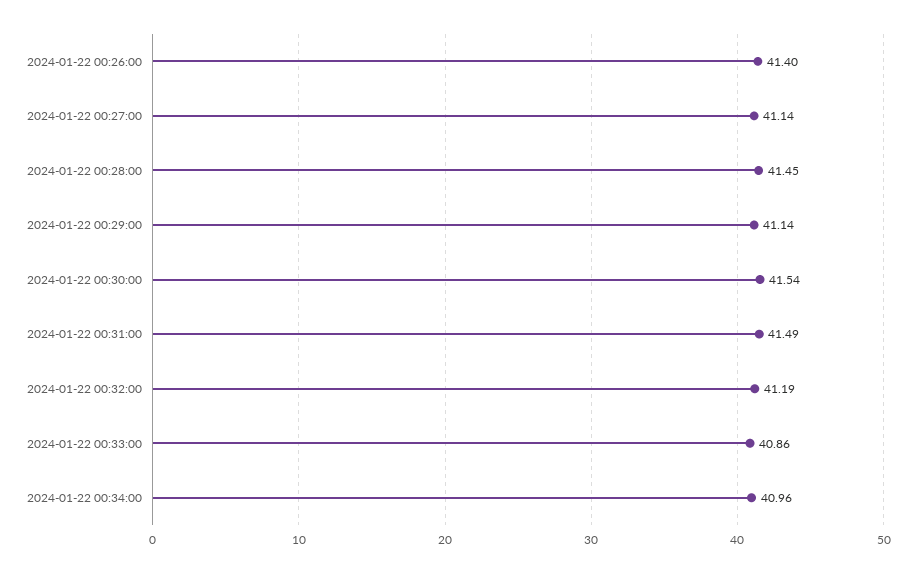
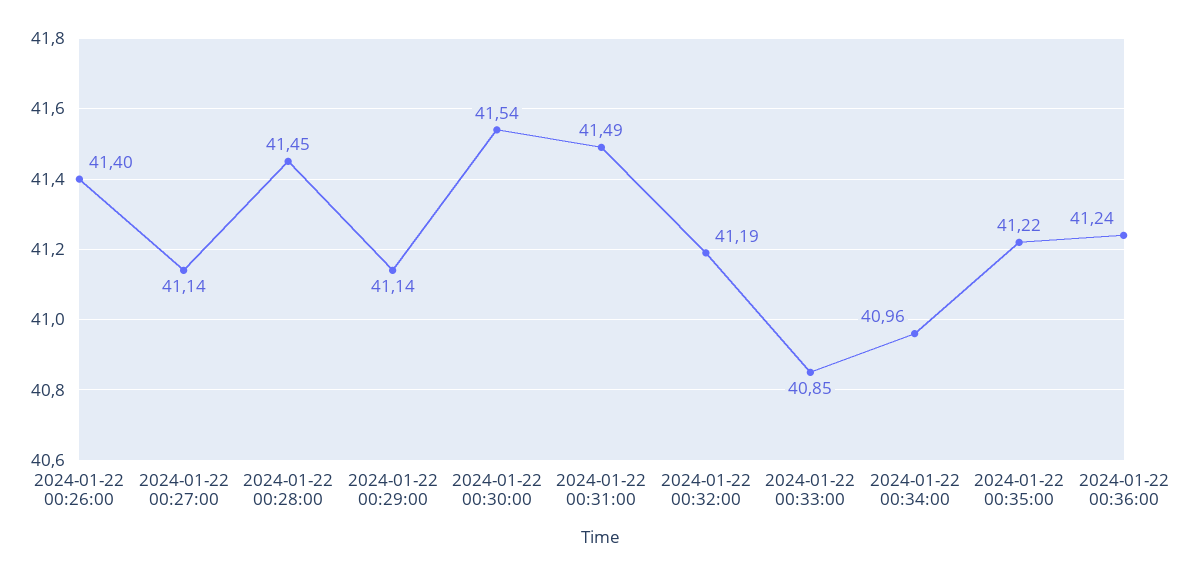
2024-01-22 00:33:00: 40.86 -> 40.85
2024-01-22 00:35:00: none -> 41.22
2024-01-22 00:36:00: none -> 41.24

